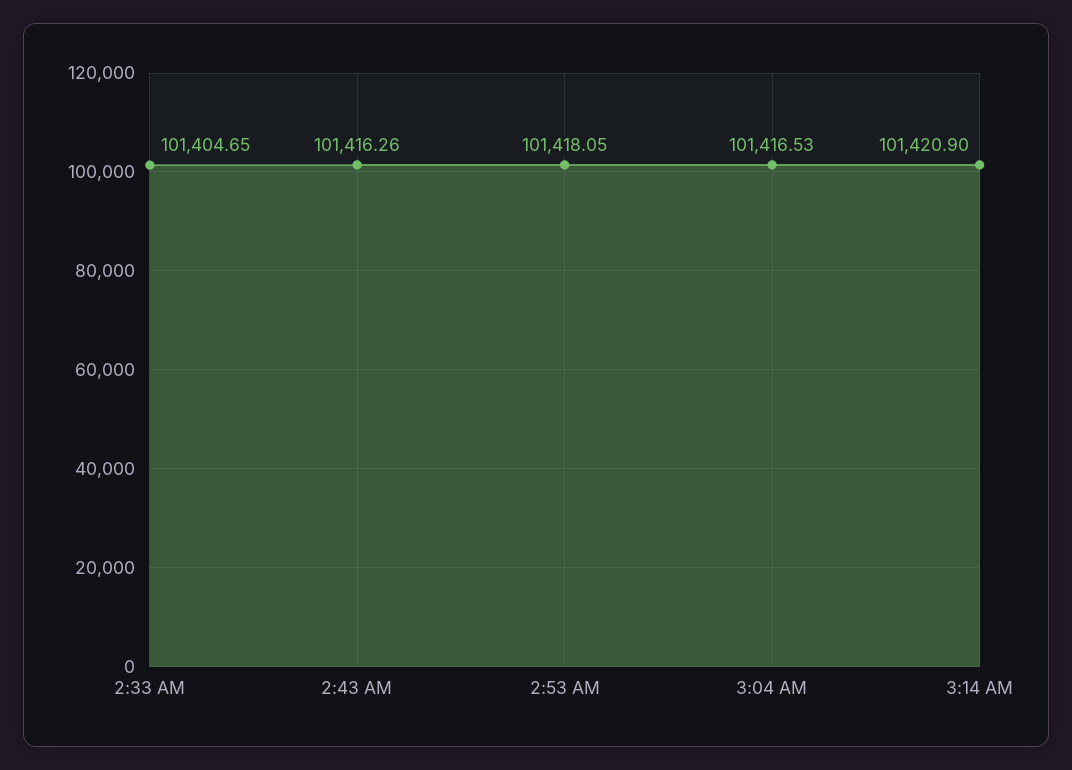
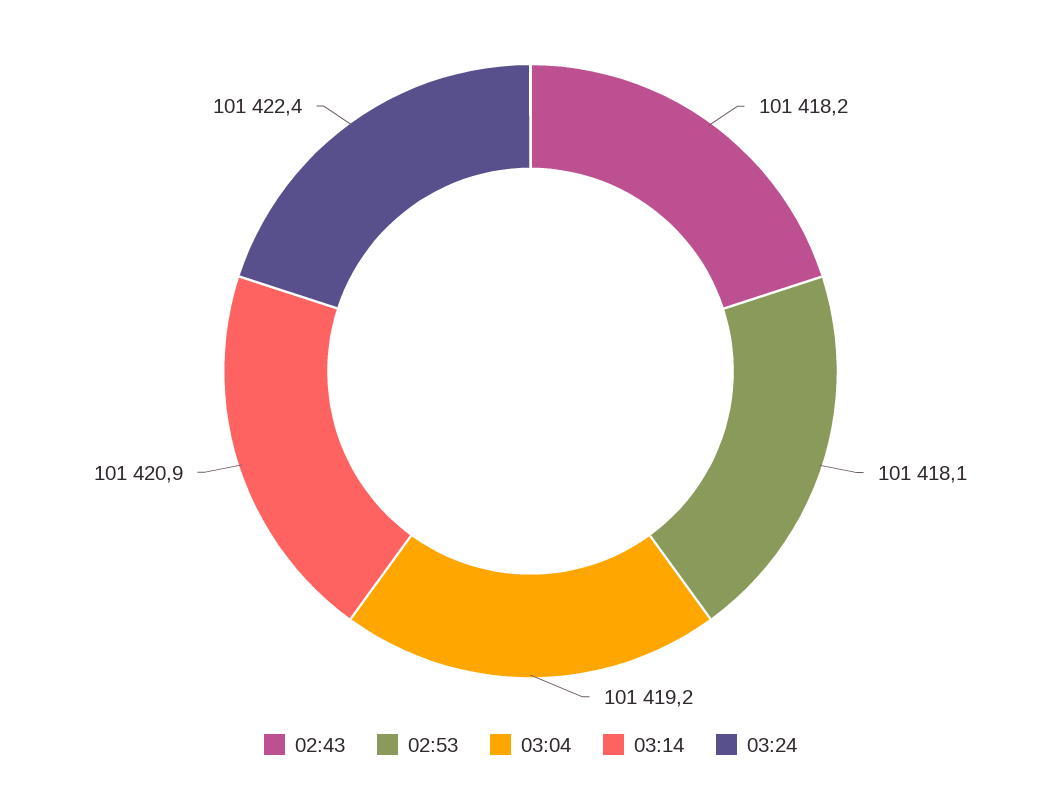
2:33 AM: 101404.65 -> none
2:43 AM: 101416.26 -> 101418.2
3:04 AM: 101416.53 -> 101419.2
03:24: none -> 101422.4

